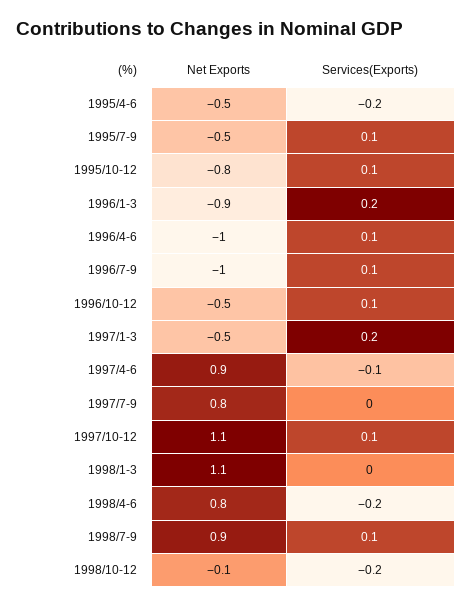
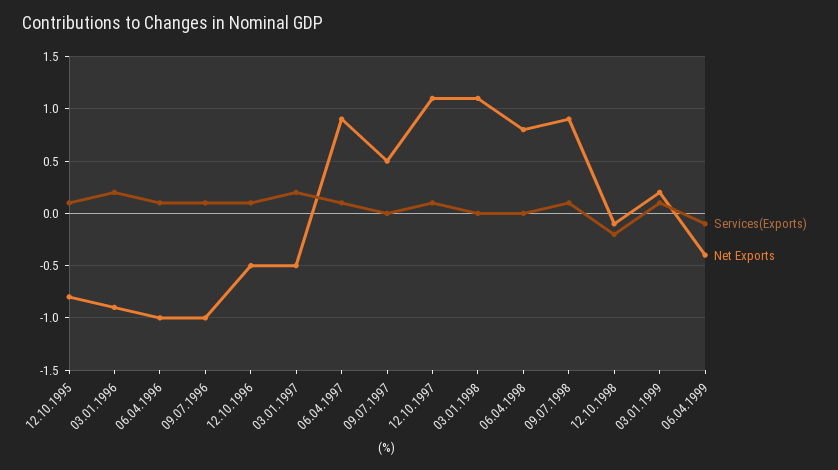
Net Exports, 1995/4-6: -0.5 -> none
Services(Exports), 1995/4-6: -0.2 -> none
Net Exports, 1995/7-9: -0.5 -> none
Services(Exports), 1995/7-9: 0.1 -> none
Services(Exports), 1997/4-6: -0.1 -> 0.1
Net Exports, 1997/7-9: 0.8 -> 0.5
Services(Exports), 1998/4-6: -0.2 -> 0
Services(Exports), 03.01.1999: none -> 0.1
Net Exports, 03.01.1999: none -> 0.2
Services(Exports), 06.04.1999: none -> -0.1
Net Exports, 06.04.1999: none -> -0.4

